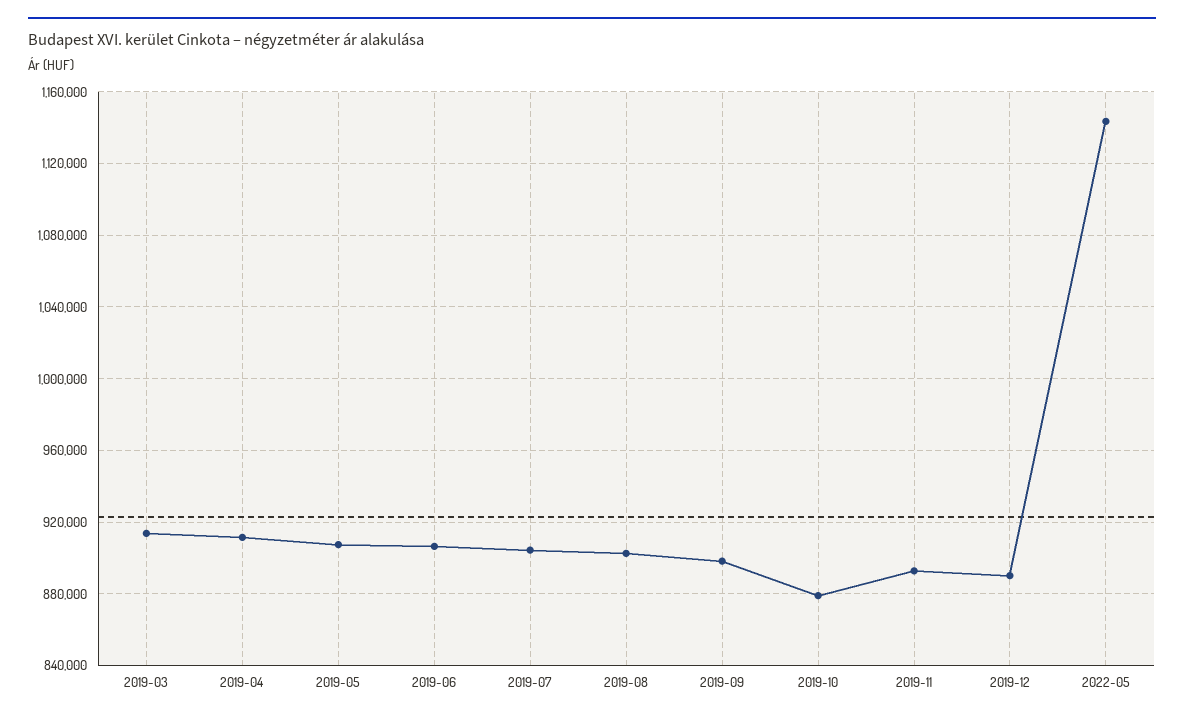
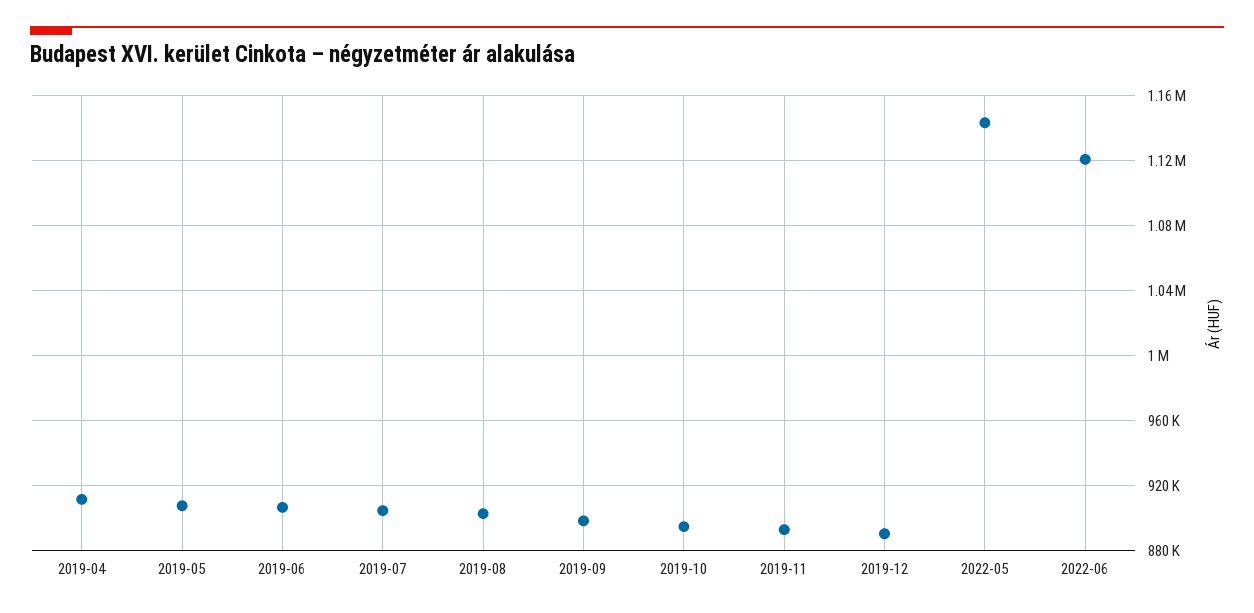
2019-03: 915000 -> none
2019-10: 880000 -> 895000
2022-06: none -> 1120000

